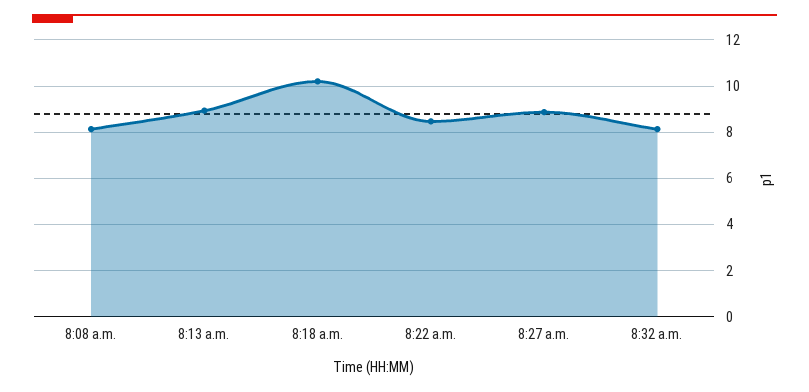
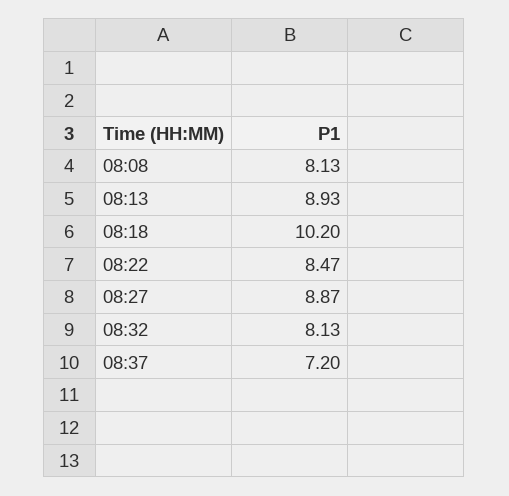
08:37: none -> 7.2

